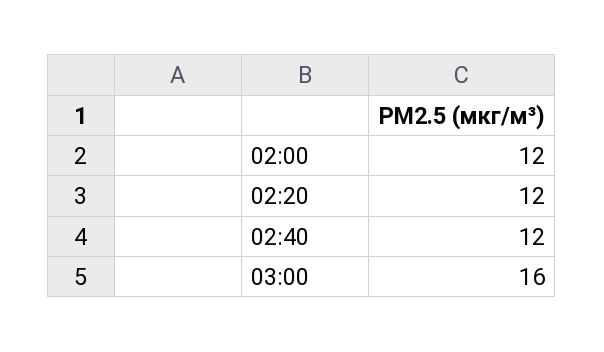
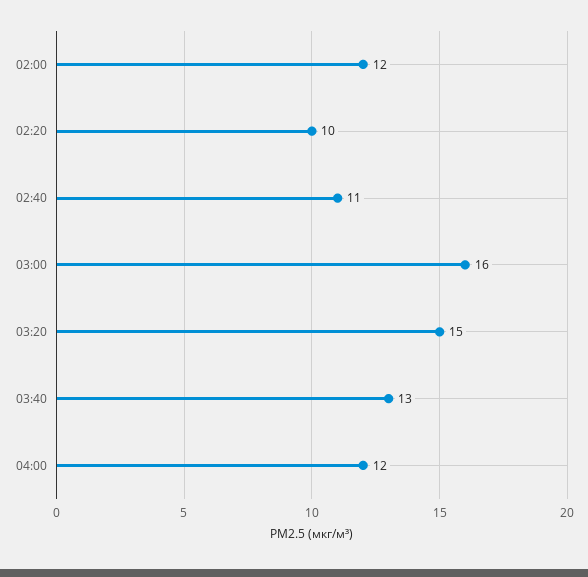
02:20: 12 -> 10
02:40: 12 -> 11
03:20: none -> 15
03:40: none -> 13
04:00: none -> 12

